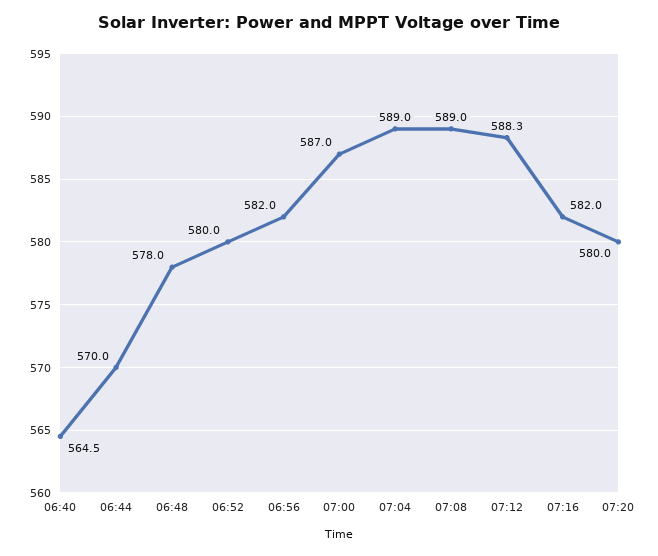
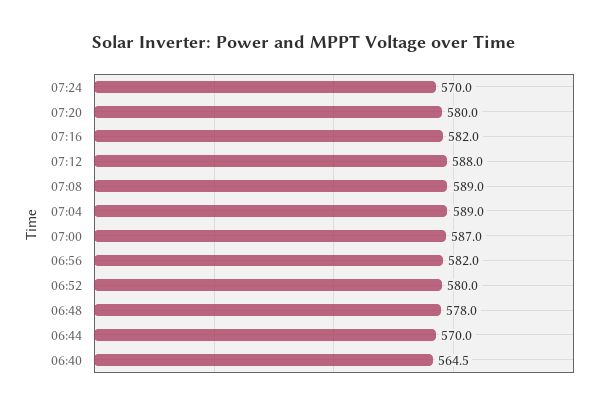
07:12: 588.3 -> 588
07:24: none -> 570

